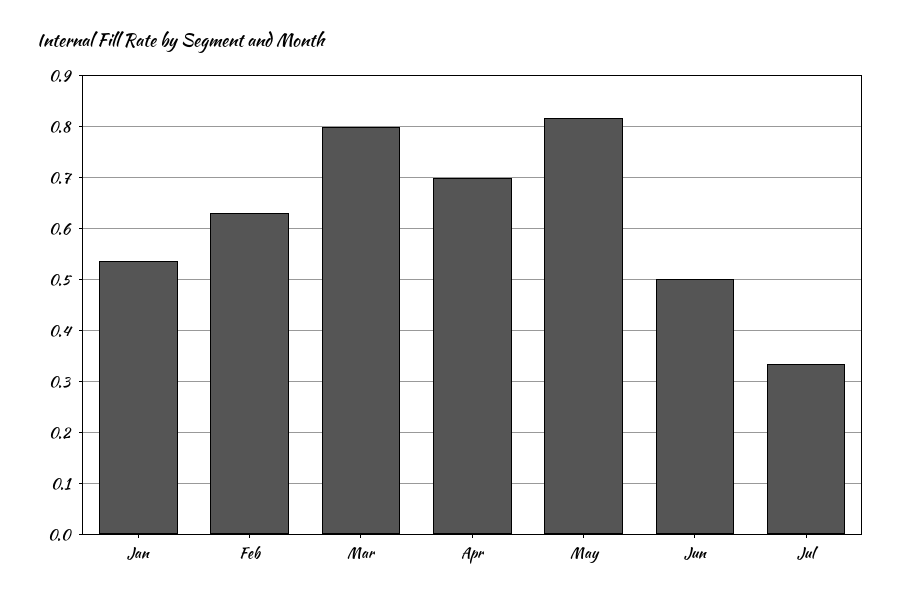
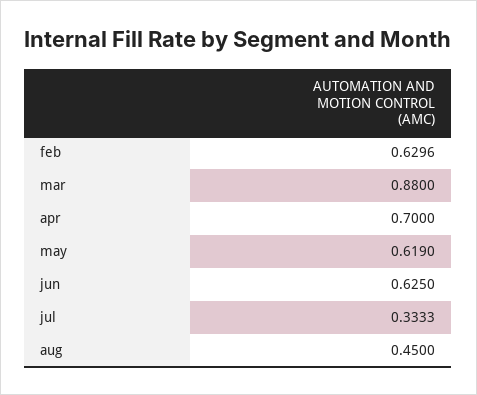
Jan: 0.54 -> none
Mar: 0.8 -> 0.88
May: 0.82 -> 0.619
Jun: 0.5 -> 0.625
aug: none -> 0.45

